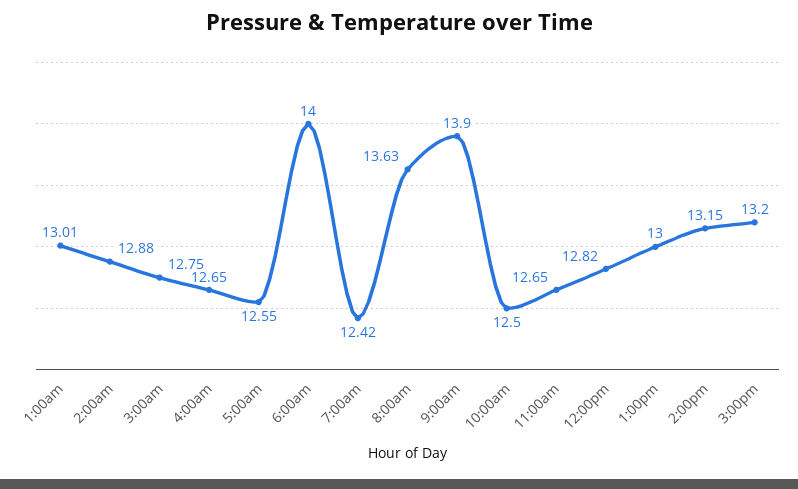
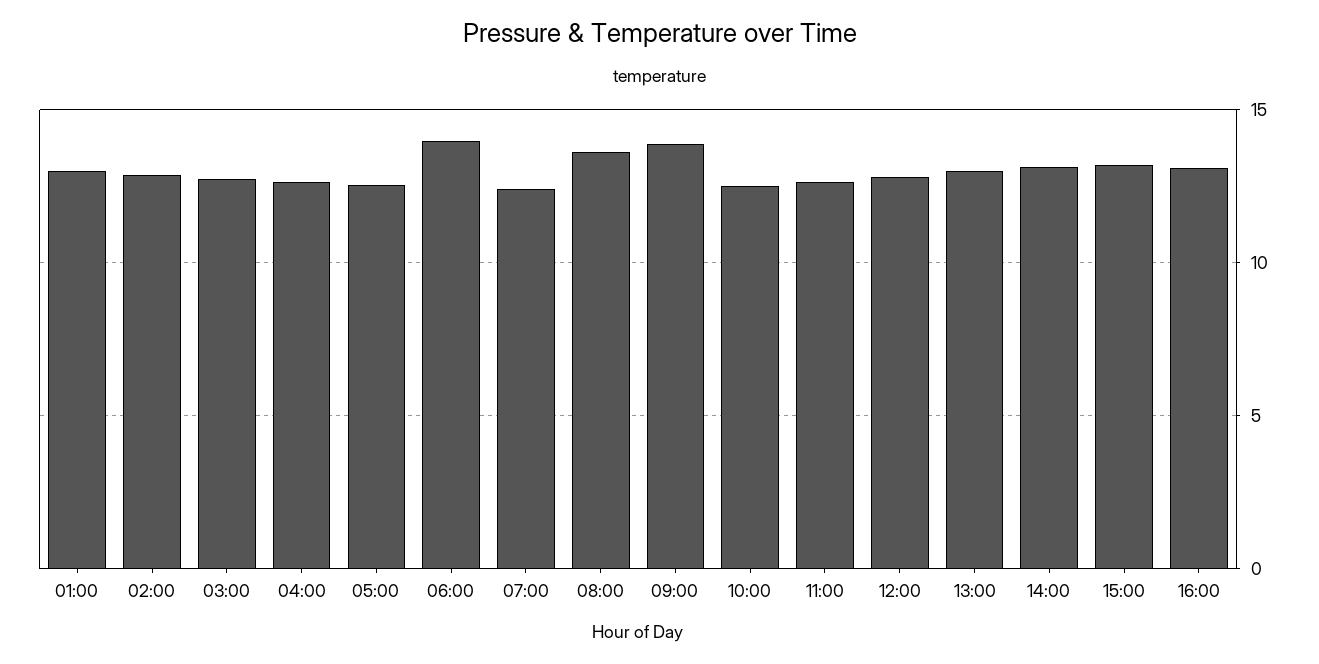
16:00: none -> 13

